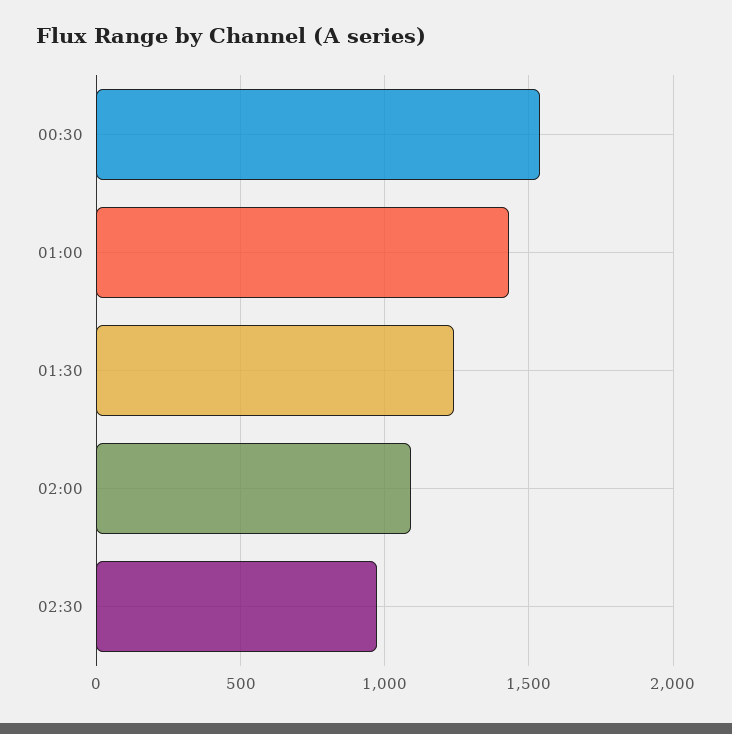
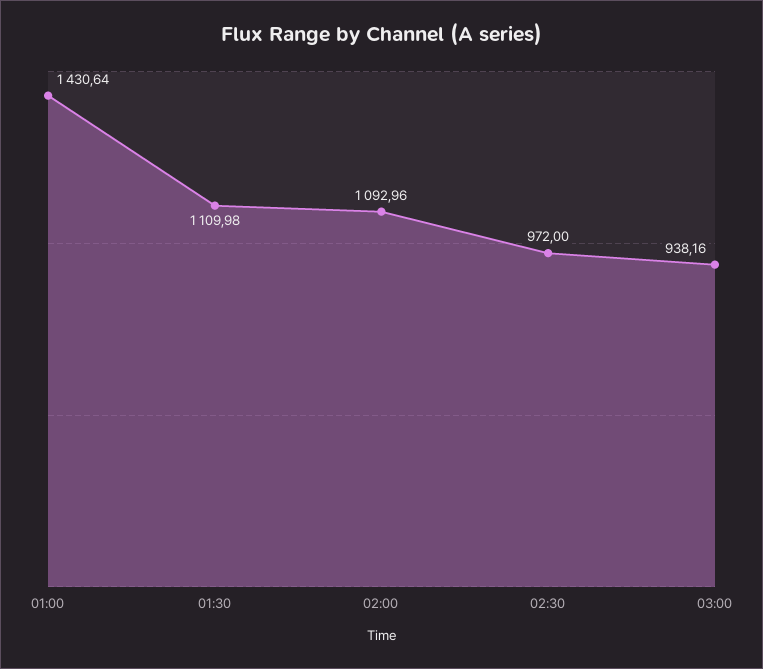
00:30: 1550 -> none
01:30: 1250 -> 1109.98
03:00: none -> 938.16

